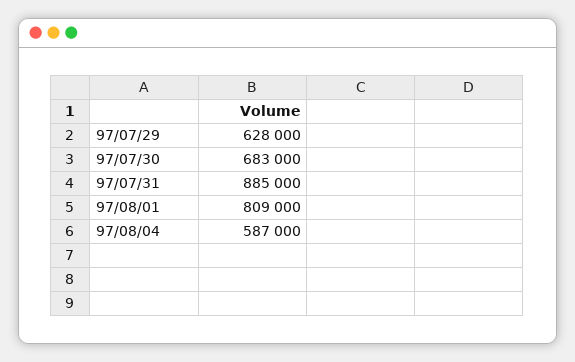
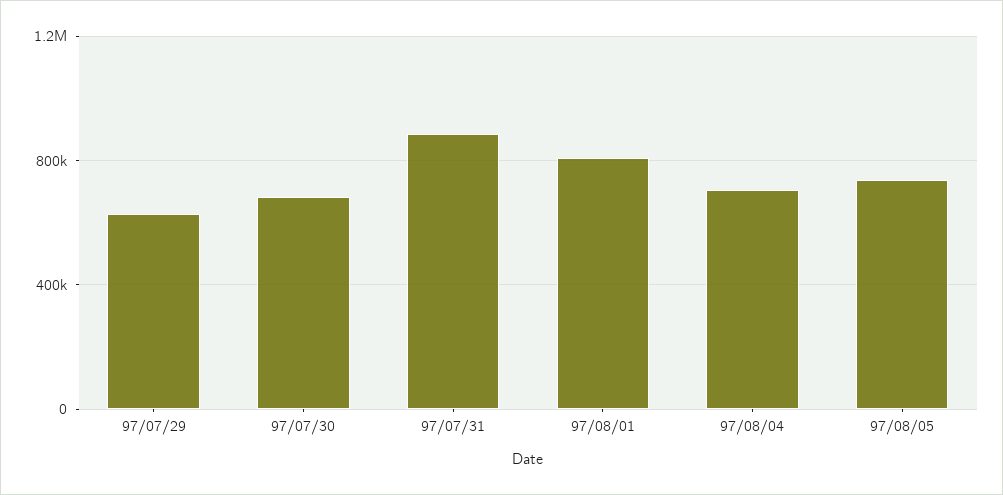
97/08/04: 587000 -> 700000
97/08/05: none -> 750000

